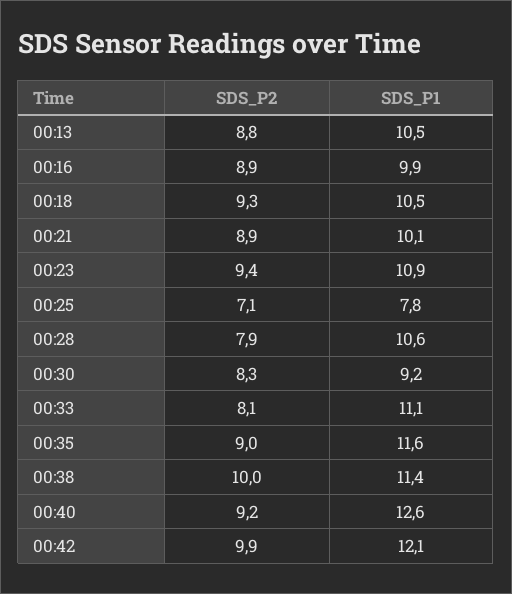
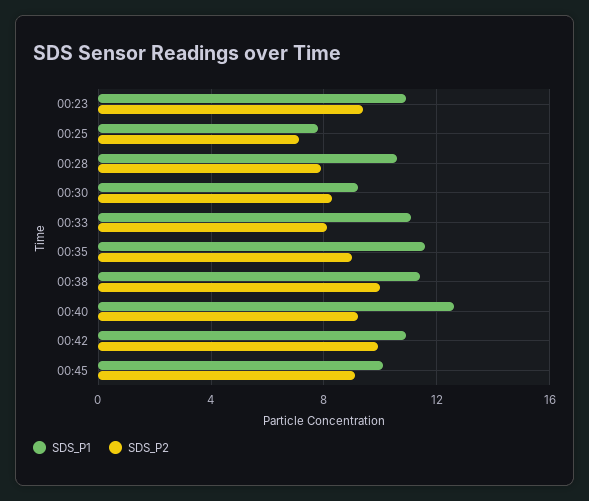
SDS_P2, 00:13: 8.8 -> none
SDS_P1, 00:13: 10.5 -> none
SDS_P2, 00:16: 8.9 -> none
SDS_P1, 00:16: 9.9 -> none
SDS_P2, 00:18: 9.3 -> none
SDS_P1, 00:18: 10.5 -> none
SDS_P2, 00:21: 8.9 -> none
SDS_P1, 00:21: 10.1 -> none
SDS_P1, 00:42: 12.1 -> 11
SDS_P1, 00:45: none -> 10
SDS_P2, 00:45: none -> 9

